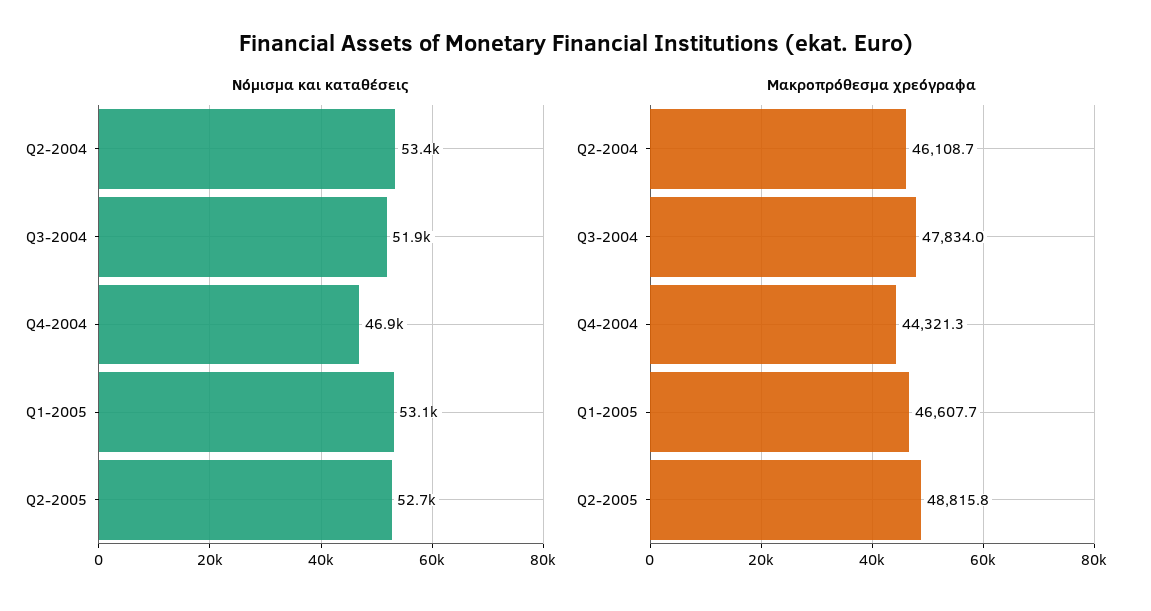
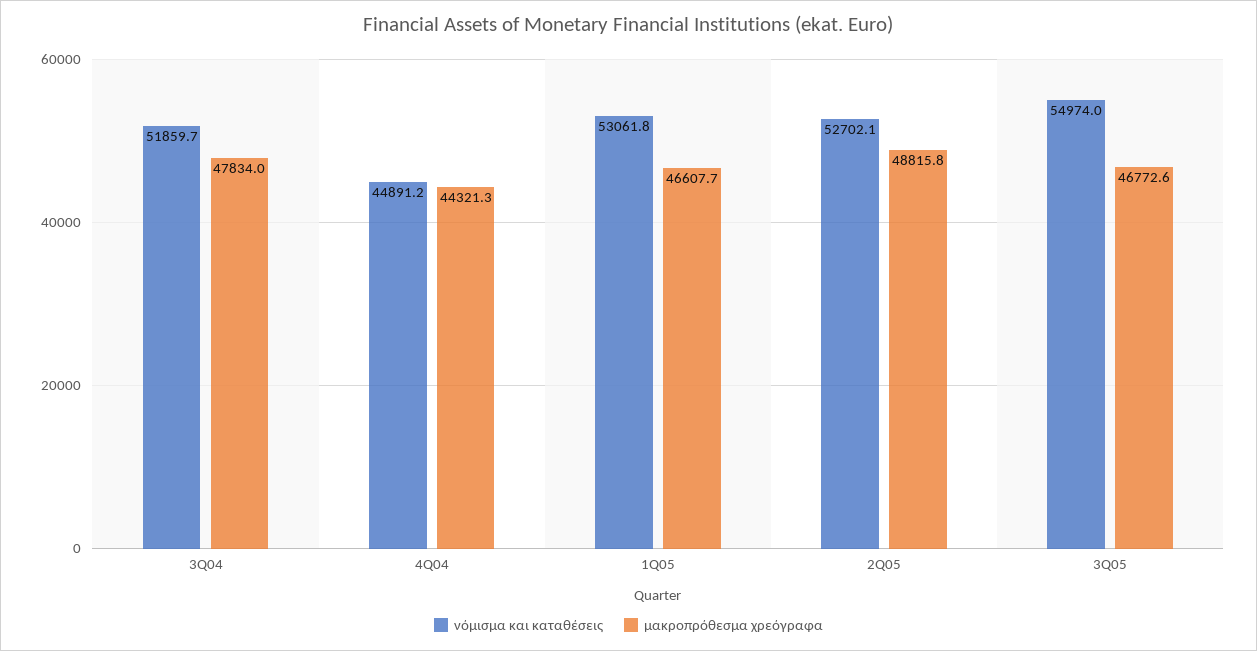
Νόμισμα και καταθέσεις, Q2-2004: 53400 -> none
Νόμισμα και καταθέσεις, Q4-2004: 46900 -> 44891.2
Μακροπρόθεσμα χρεόγραφα, Q2-2004: 46108.7 -> none
Νόμισμα και καταθέσεις, 3Q05: none -> 54974
Μακροπρόθεσμα χρεόγραφα, 3Q05: none -> 46772.6

